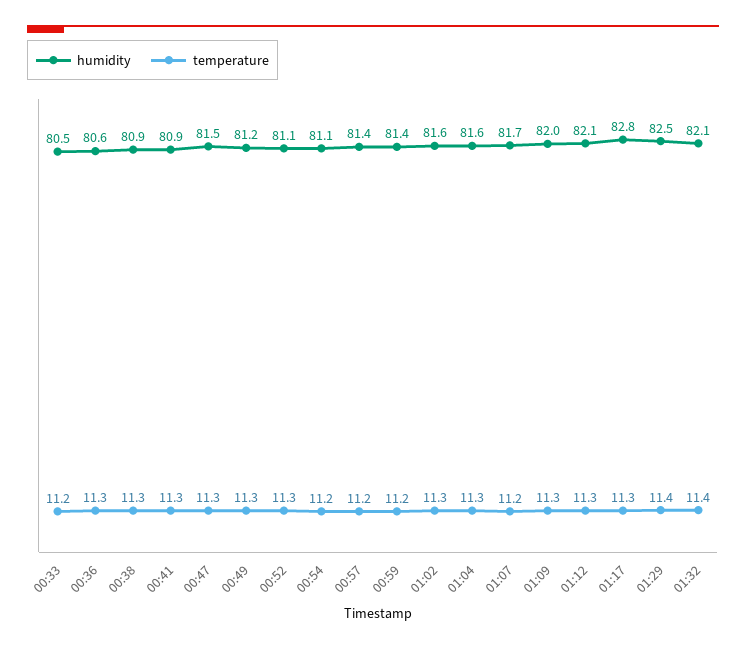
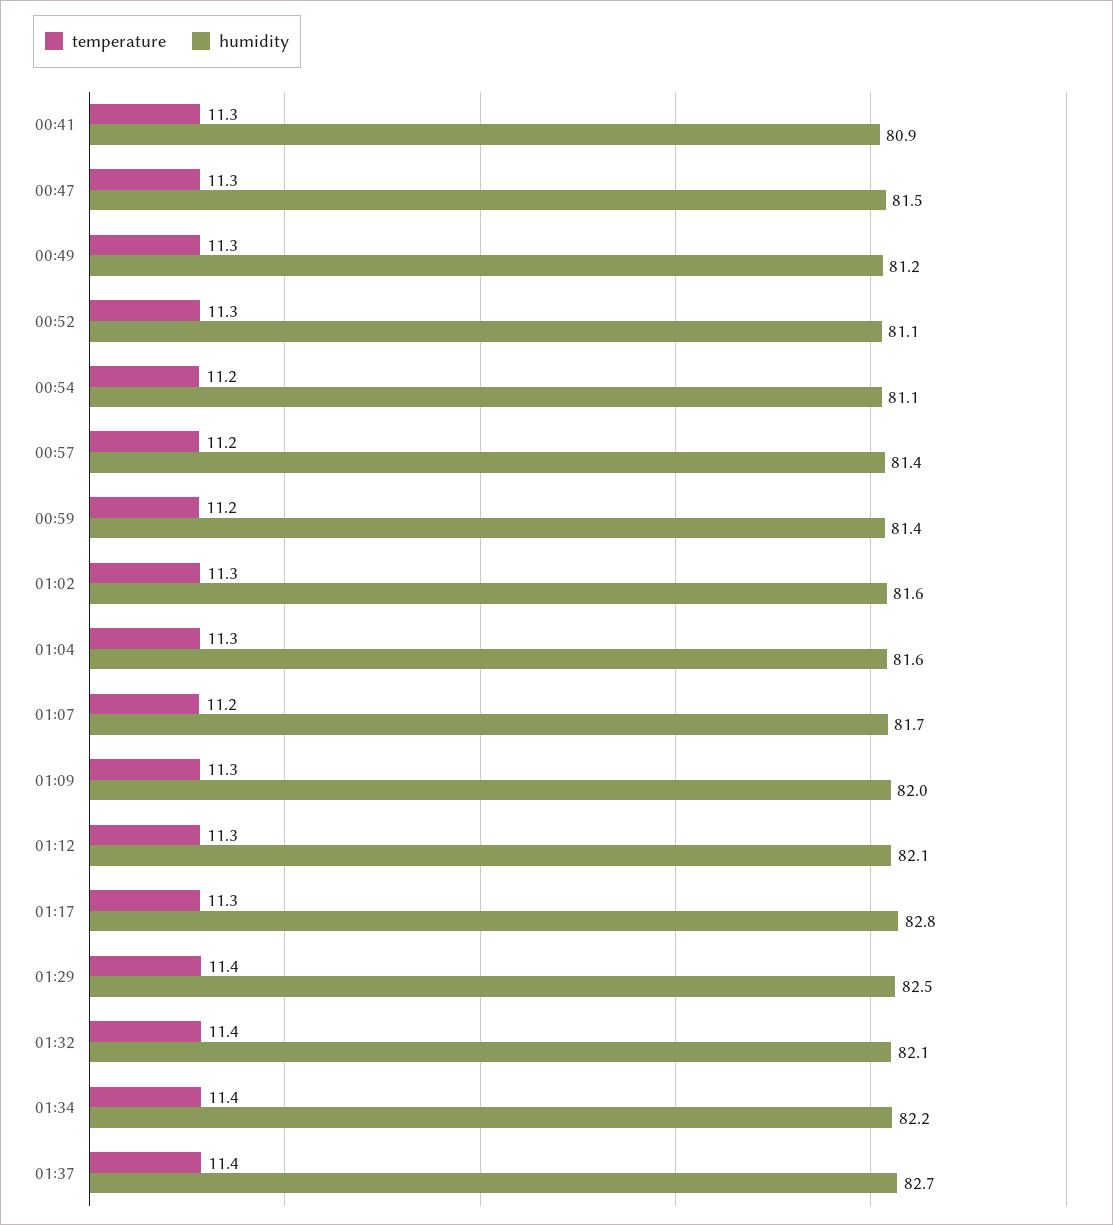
humidity, 00:33: 80.5 -> none
temperature, 00:33: 11.2 -> none
humidity, 00:36: 80.6 -> none
temperature, 00:36: 11.3 -> none
humidity, 00:38: 80.9 -> none
temperature, 00:38: 11.3 -> none
temperature, 01:34: none -> 11.4
humidity, 01:34: none -> 82.2
temperature, 01:37: none -> 11.4
humidity, 01:37: none -> 82.7

